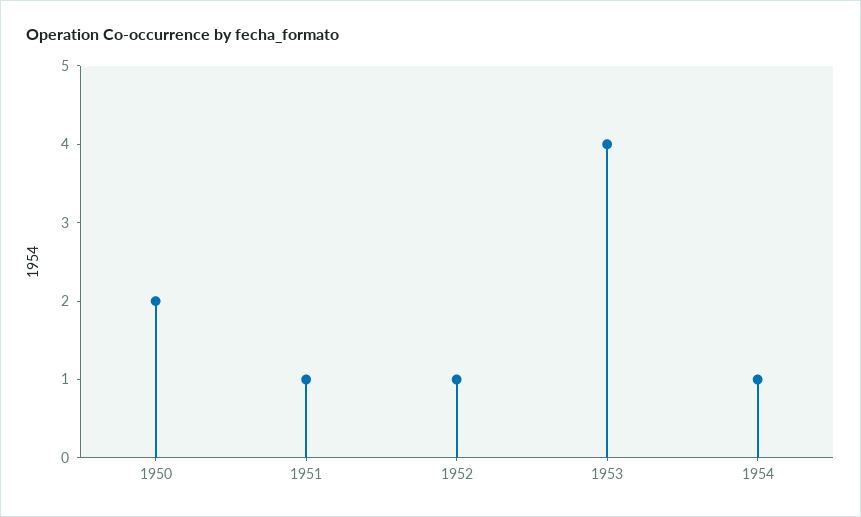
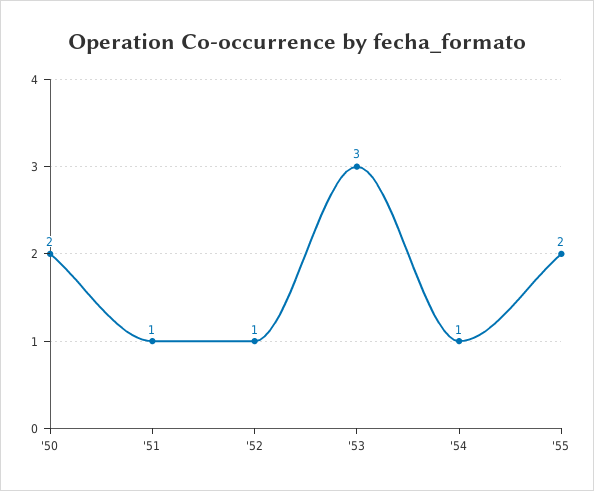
1953: 4 -> 3
'55: none -> 2

